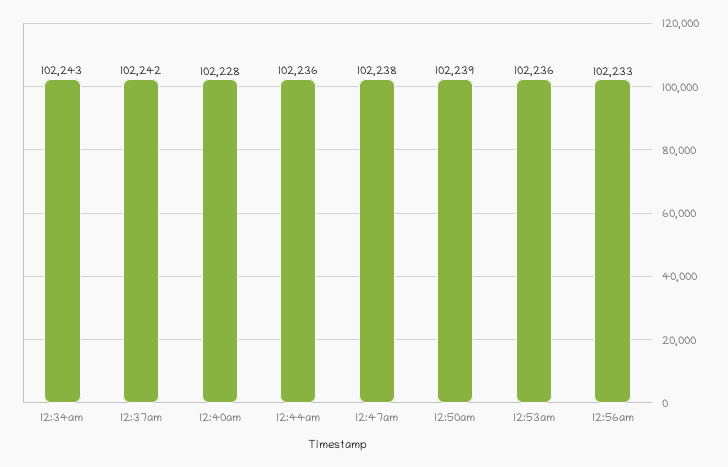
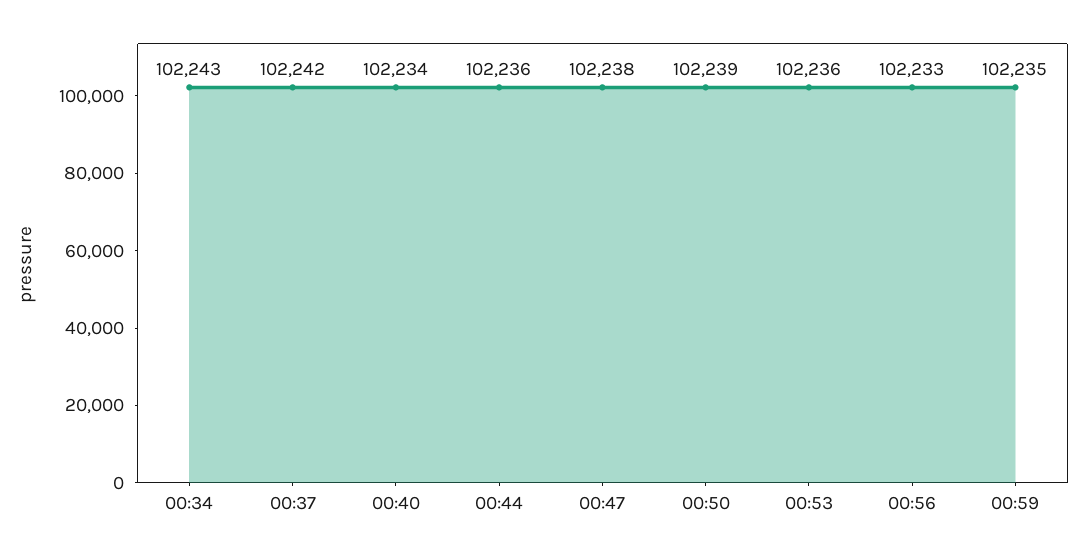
12:40am: 102228 -> 102234
00:59: none -> 102235

